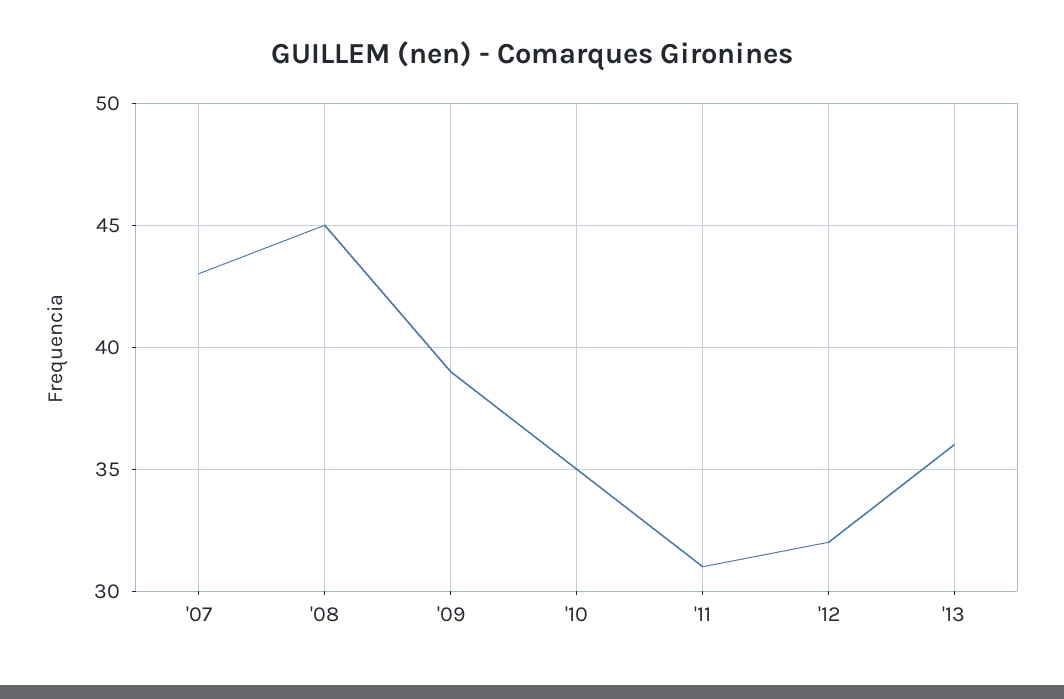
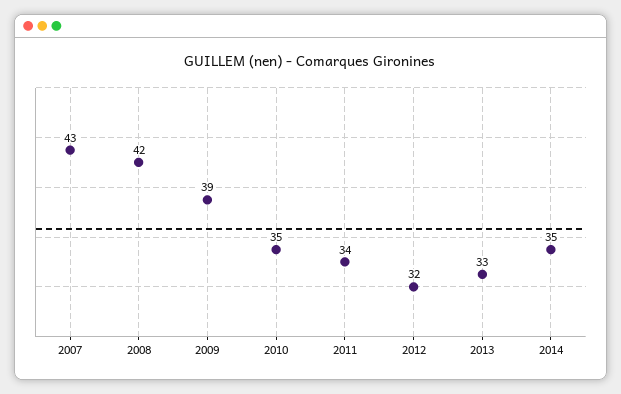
'08: 45 -> 42
'11: 31 -> 34
'13: 36 -> 33
2014: none -> 35

